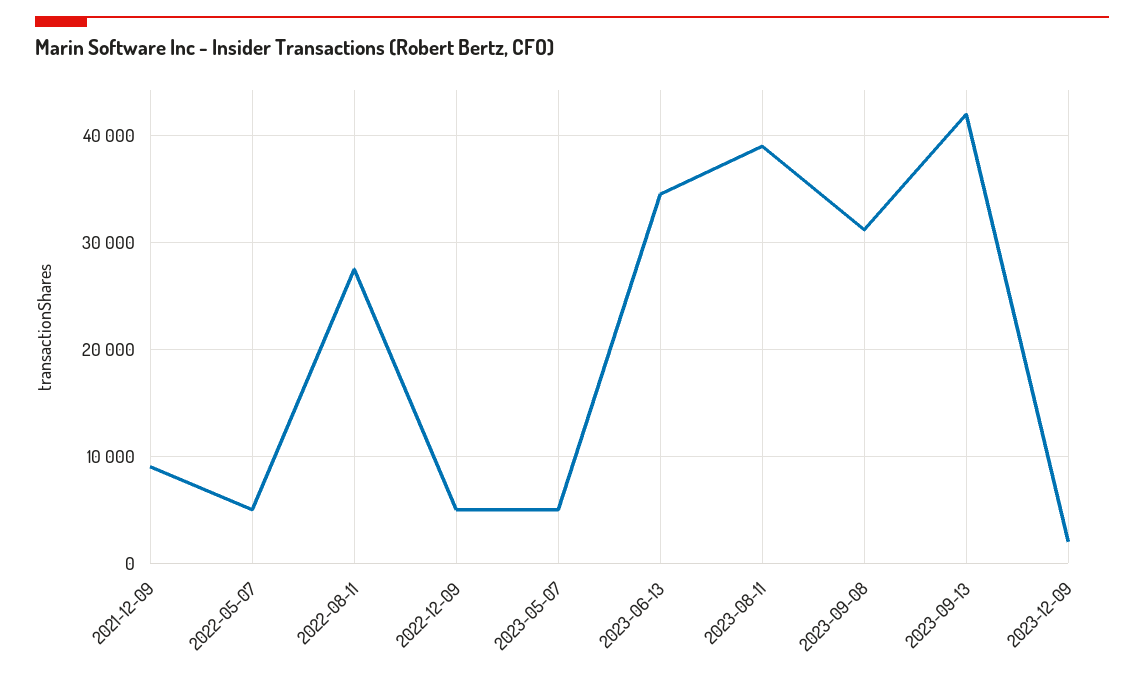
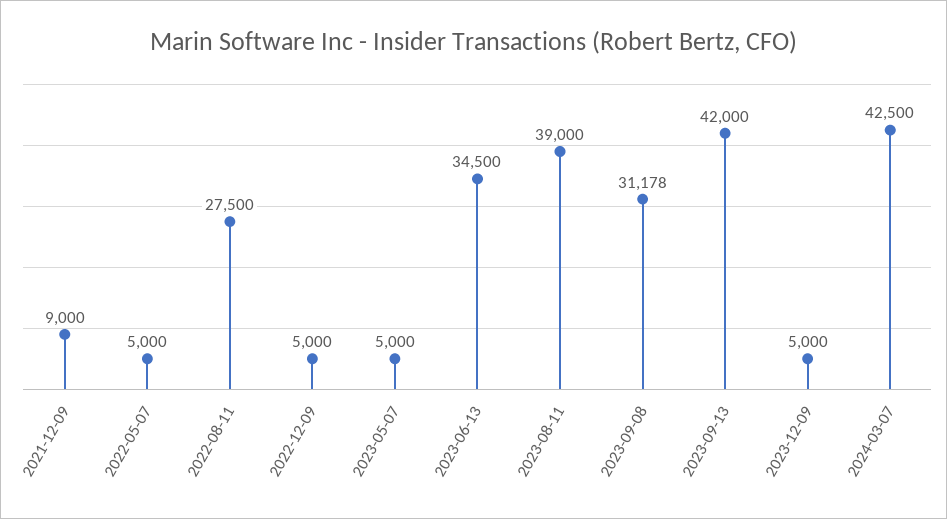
2023-12-09: 2000 -> 5000
2024-03-07: none -> 42500

